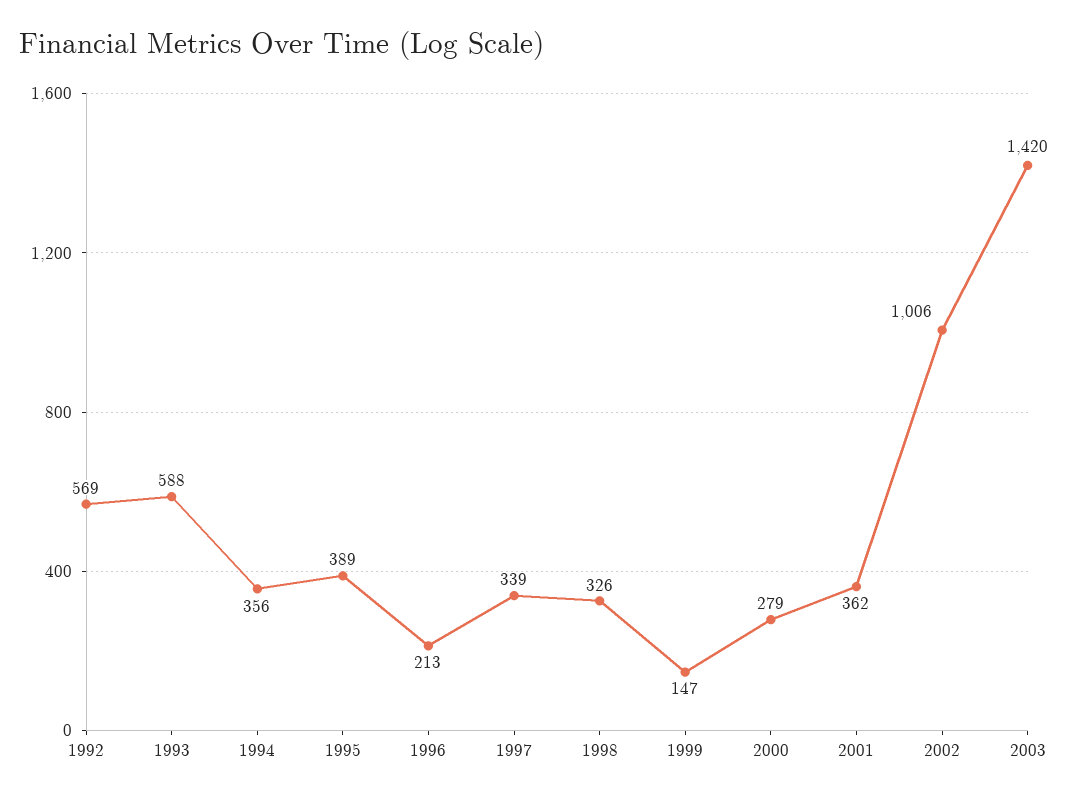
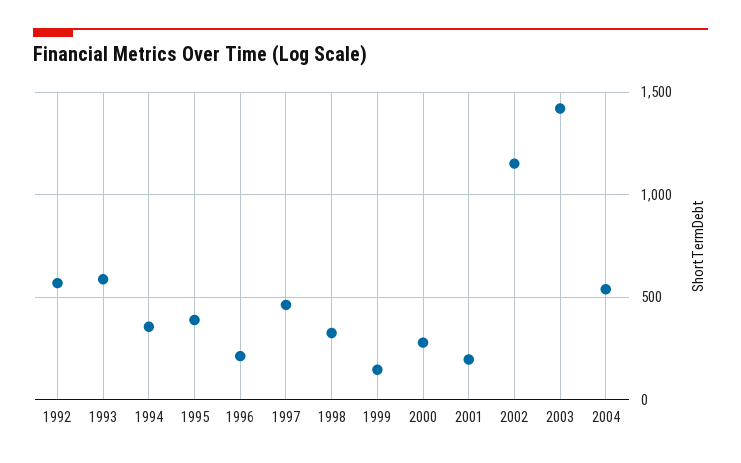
1997: 339 -> 450
2001: 362 -> 200
2002: 1006 -> 1150
2004: none -> 550

